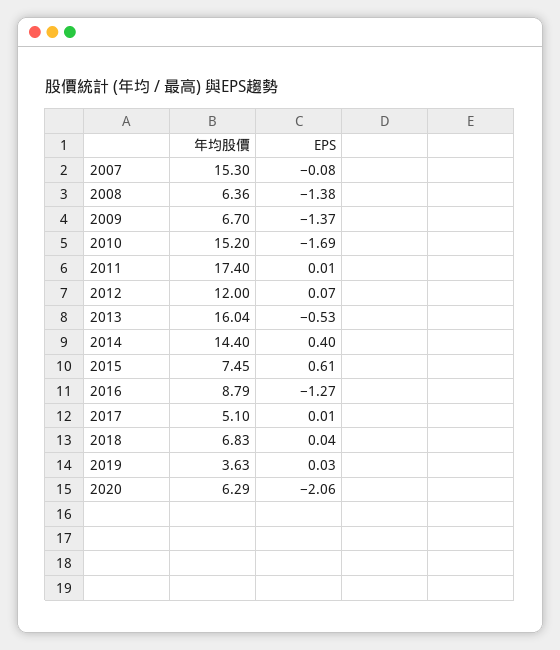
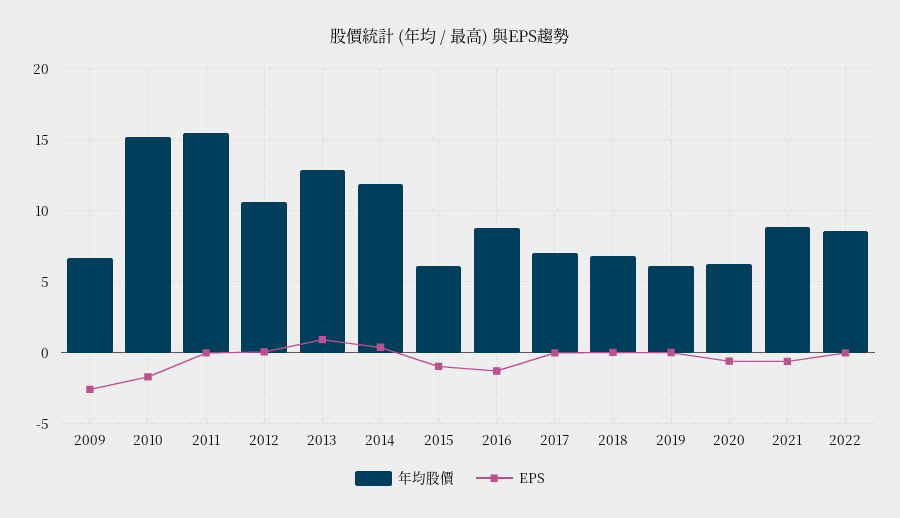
年均股價, 2007: 15.3 -> none
EPS, 2007: -0.08 -> none
年均股價, 2008: 6.36 -> none
EPS, 2008: -1.38 -> none
EPS, 2009: -1.37 -> -2.5
年均股價, 2011: 17.4 -> 15.5
年均股價, 2012: 12 -> 10.5
年均股價, 2013: 16.04 -> 13
EPS, 2013: -0.53 -> 1
年均股價, 2014: 14.4 -> 12
年均股價, 2015: 7.45 -> 6
EPS, 2015: 0.61 -> -1
年均股價, 2017: 5.1 -> 7
年均股價, 2019: 3.63 -> 6
EPS, 2020: -2.06 -> -0.5
年均股價, 2021: none -> 9
EPS, 2021: none -> -0.5
年均股價, 2022: none -> 8.5
EPS, 2022: none -> 0

